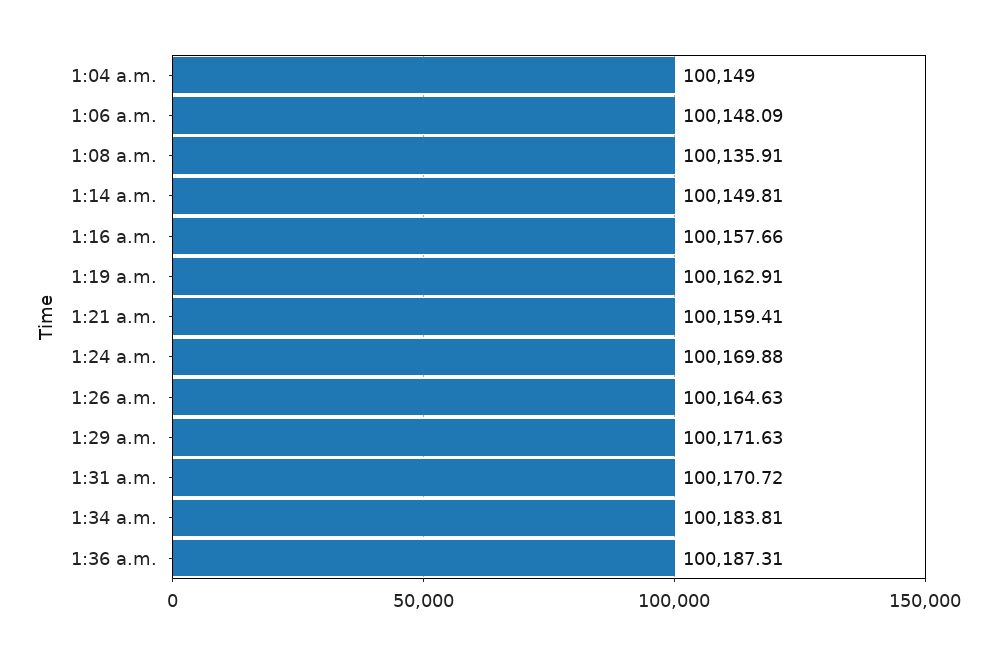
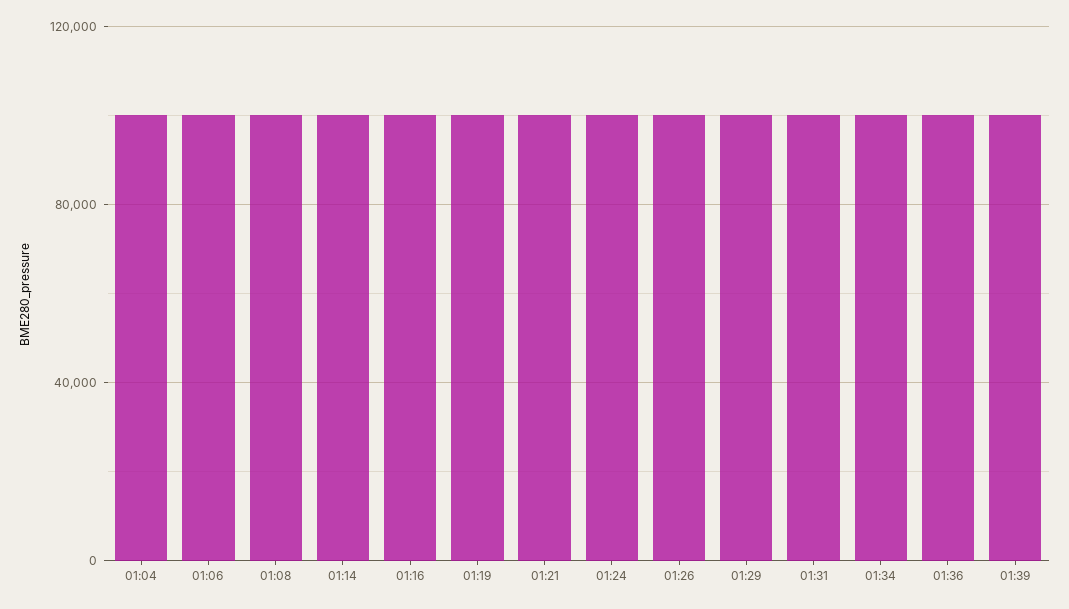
01:39: none -> 100000

